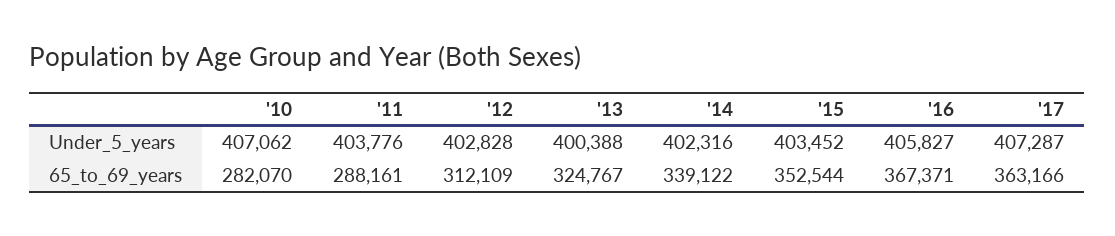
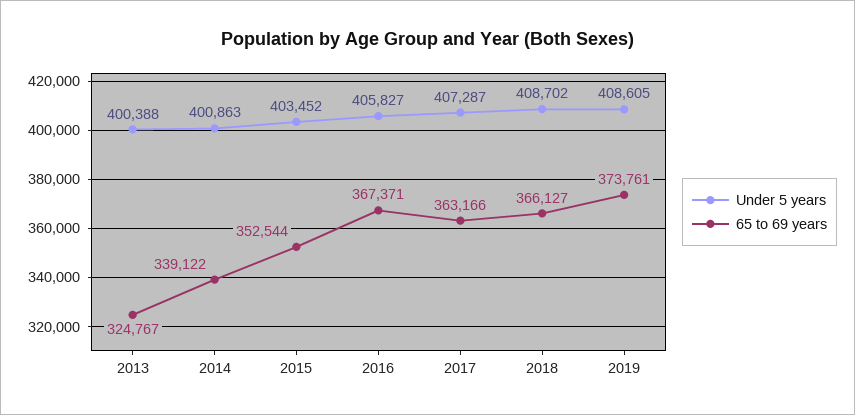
Under_5_years, '10: 407062 -> none
Under_5_years, '11: 403776 -> none
Under_5_years, '12: 402828 -> none
Under_5_years, '14: 402316 -> 400863
65_to_69_years, '10: 282070 -> none
65_to_69_years, '11: 288161 -> none
65_to_69_years, '12: 312109 -> none
Under_5_years, 2018: none -> 408702
65_to_69_years, 2018: none -> 366127
Under_5_years, 2019: none -> 408605
65_to_69_years, 2019: none -> 373761

